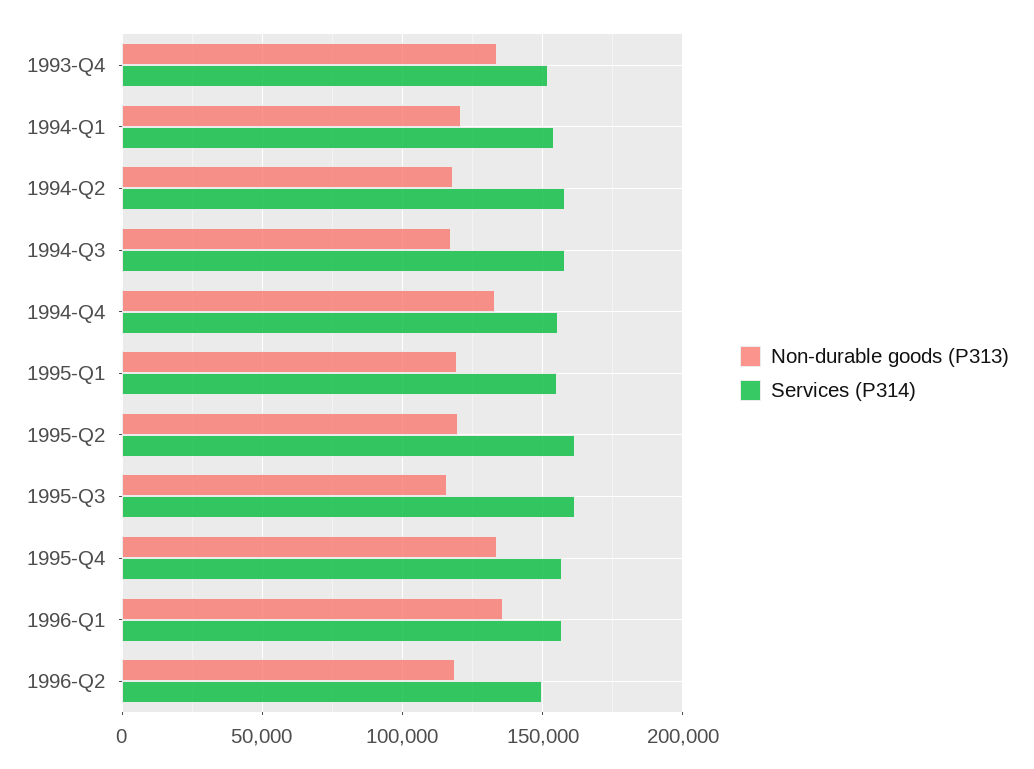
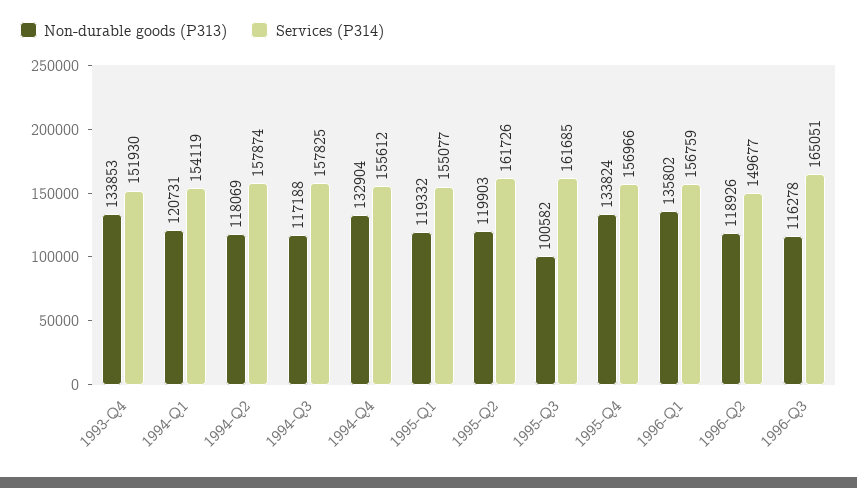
Non-durable goods (P313), 1995-Q3: 115000 -> 100582
Non-durable goods (P313), 1996-Q3: none -> 116278
Services (P314), 1996-Q3: none -> 165051

